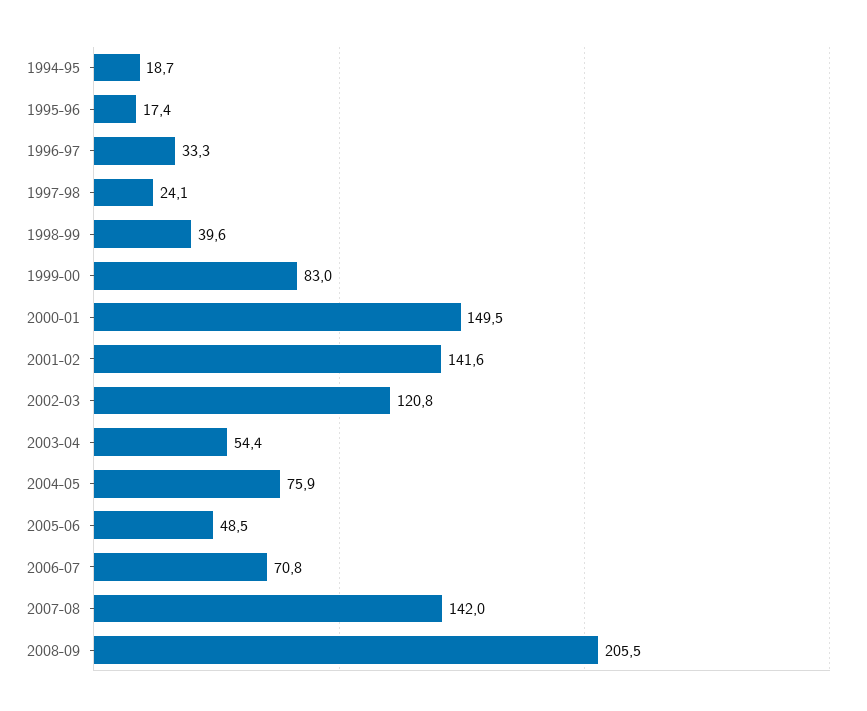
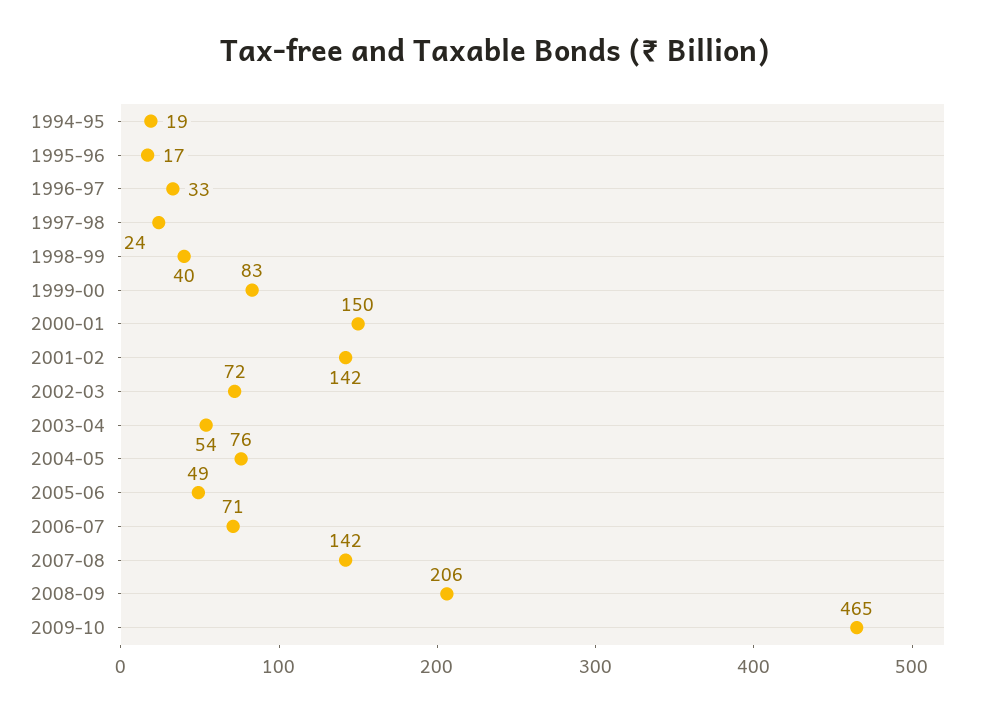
2002-03: 120.8 -> 72
2009-10: none -> 465

